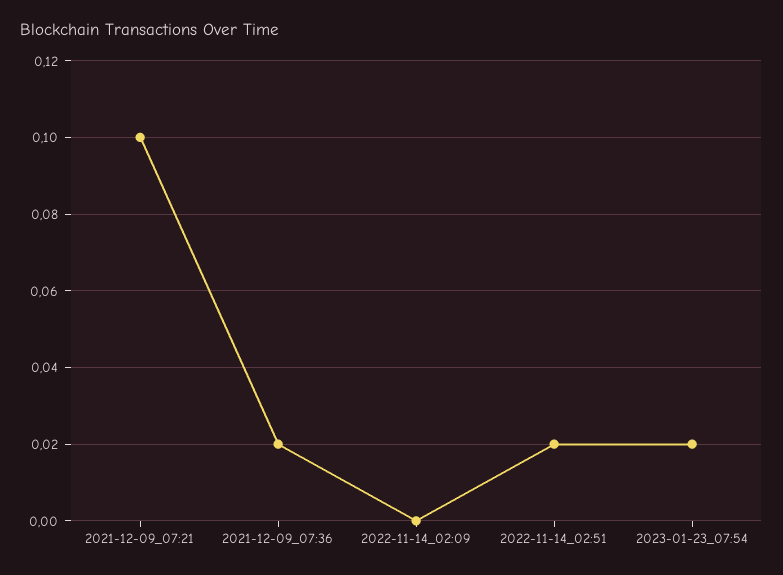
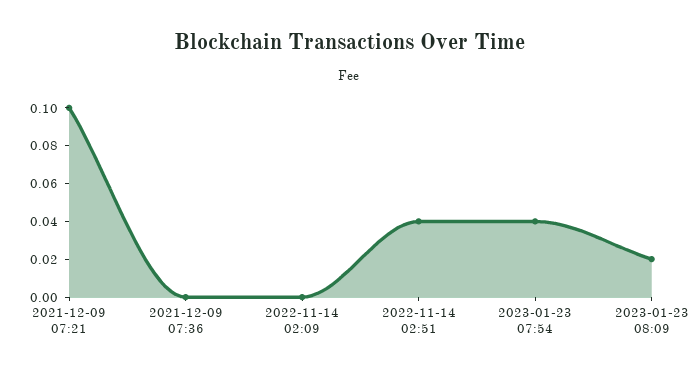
2021-12-09_07:36: 0.02 -> 0
2022-11-14_02:51: 0.02 -> 0.04
2023-01-23_07:54: 0.02 -> 0.04
2023-01-23 08:09: none -> 0.02

